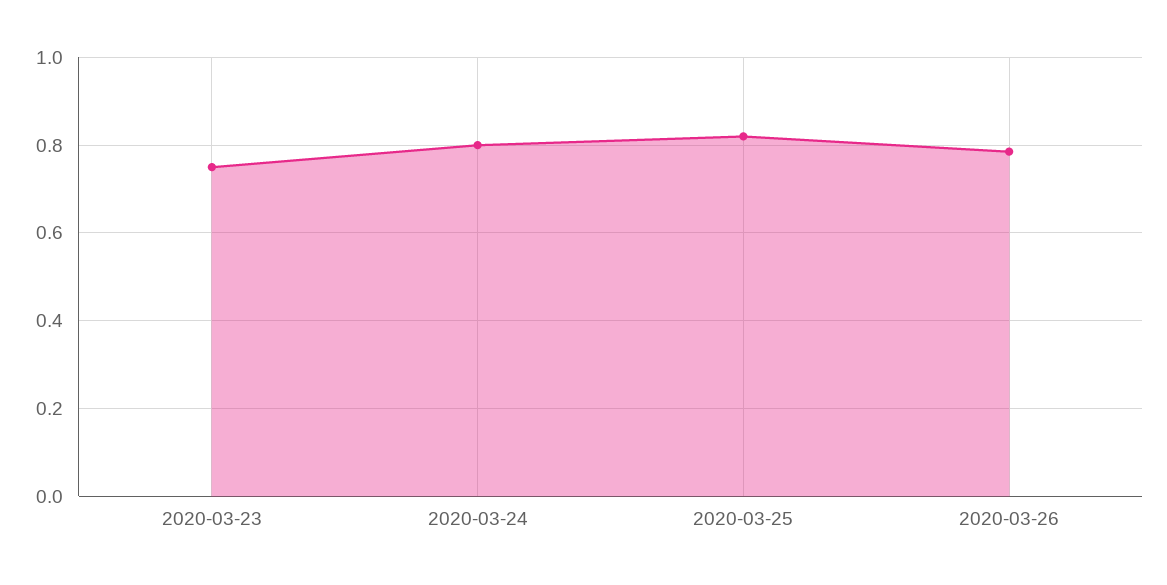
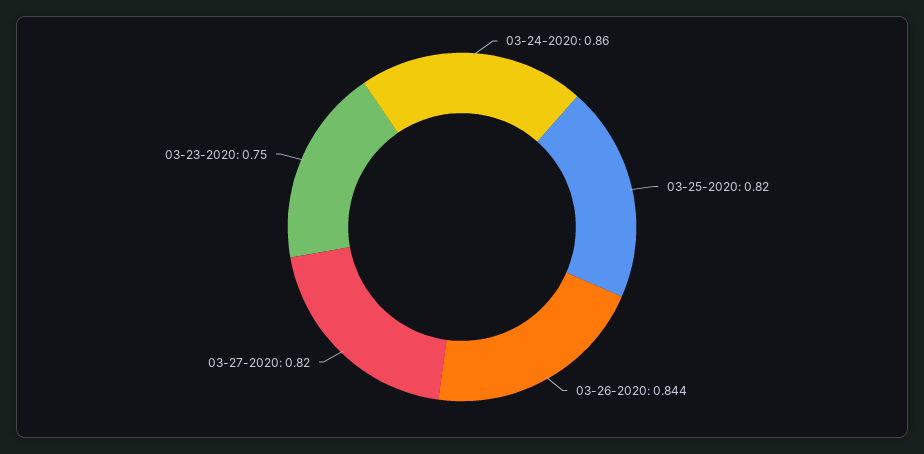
2020-03-24: 0.8 -> 0.86
2020-03-26: 0.78 -> 0.844
03-27-2020: none -> 0.82

